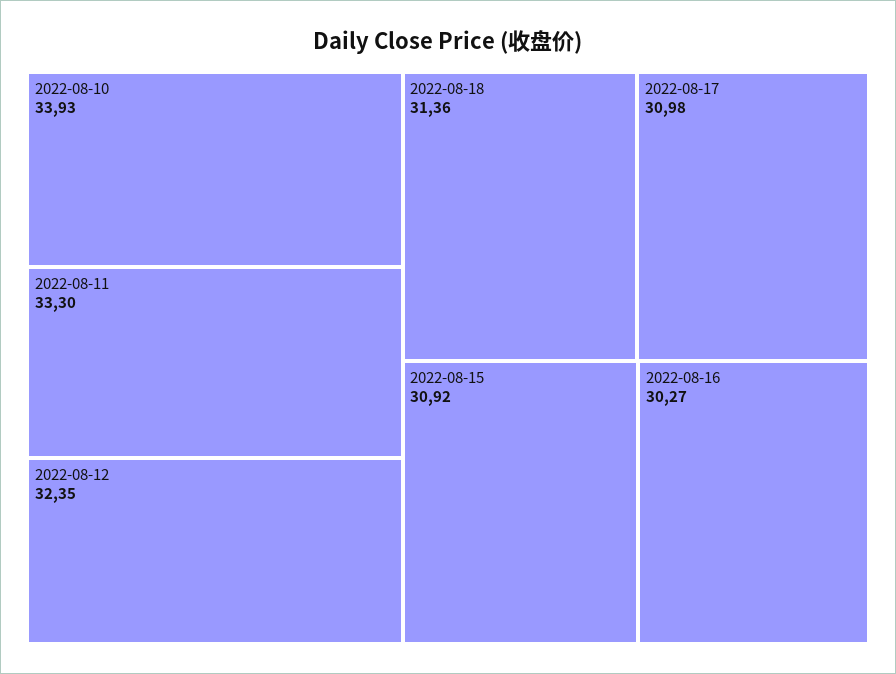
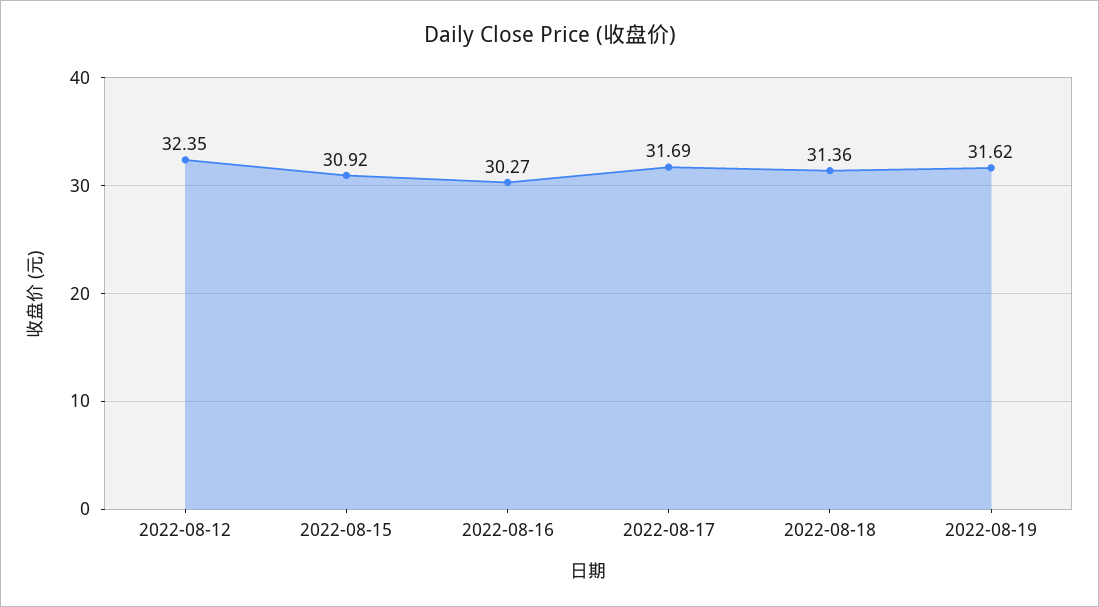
2022-08-10: 33.93 -> none
2022-08-11: 33.3 -> none
2022-08-17: 30.98 -> 31.69
2022-08-19: none -> 31.62

